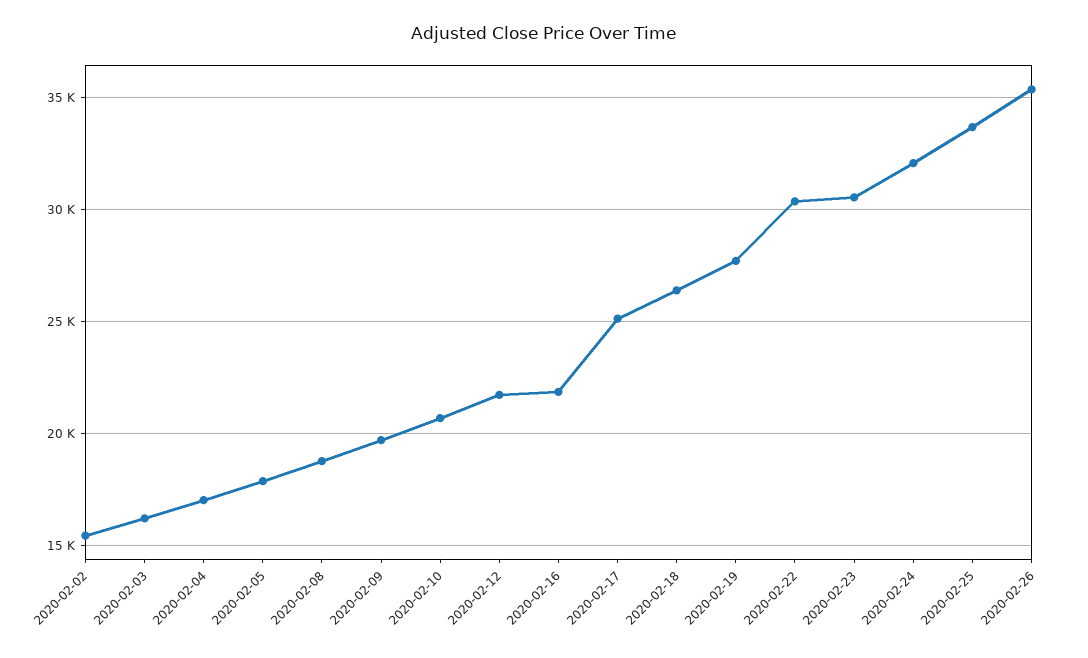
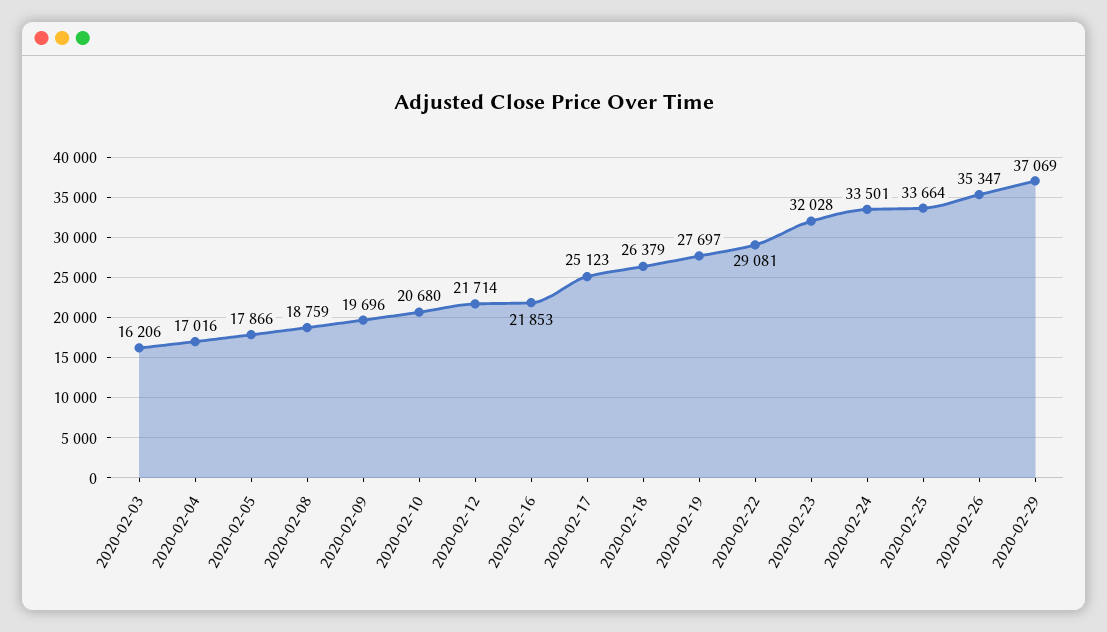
2020-02-02: 15500 -> none
2020-02-22: 30500 -> 29081
2020-02-23: 30500 -> 32028
2020-02-24: 32000 -> 33501
2020-02-29: none -> 37069

